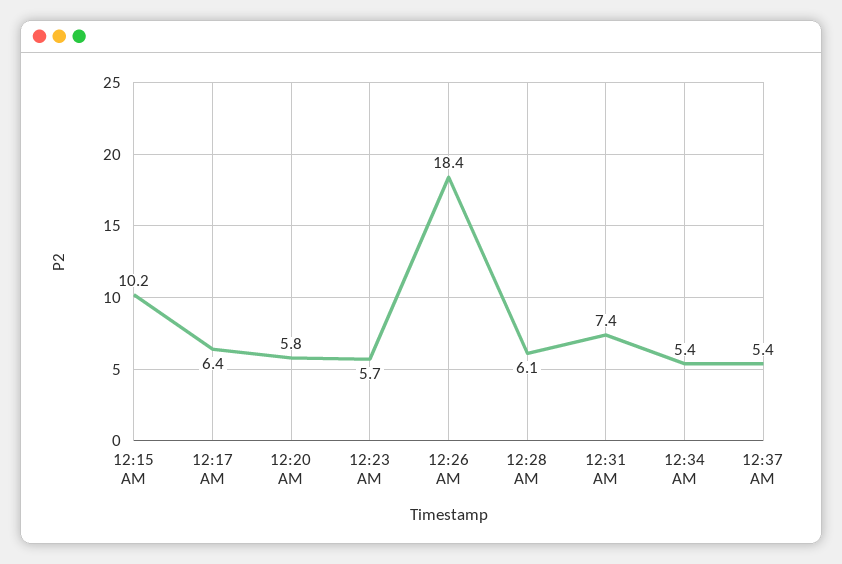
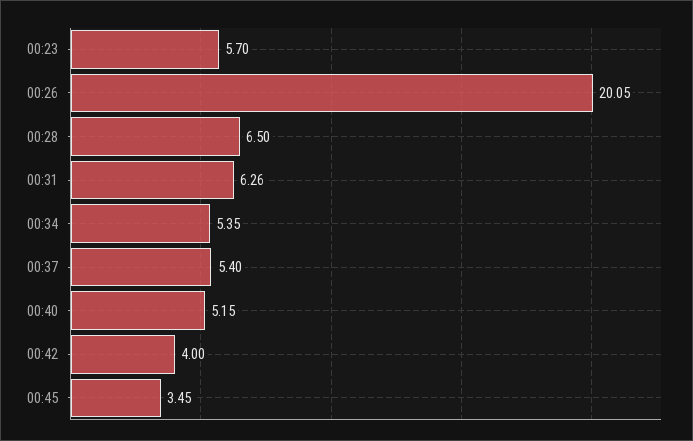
12:15 AM: 10.2 -> none
12:17 AM: 6.4 -> none
12:20 AM: 5.8 -> none
12:26 AM: 18.4 -> 20.05
12:28 AM: 6.1 -> 6.5
12:31 AM: 7.4 -> 6.26
00:40: none -> 5.15
00:42: none -> 4
00:45: none -> 3.45

